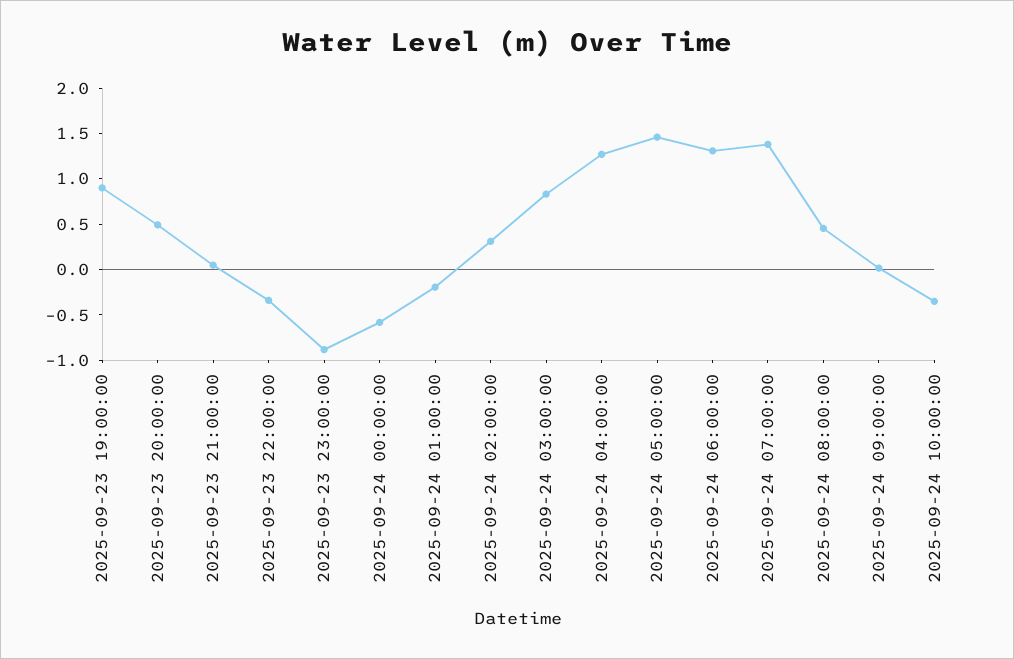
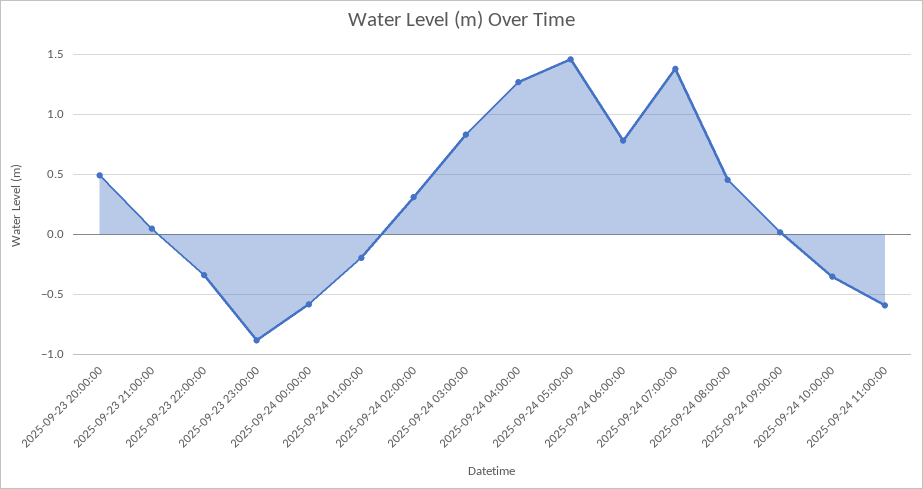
2025-09-23 19:00:00: 0.9 -> none
2025-09-24 06:00:00: 1.3 -> 0.8
2025-09-24 11:00:00: none -> -0.6

